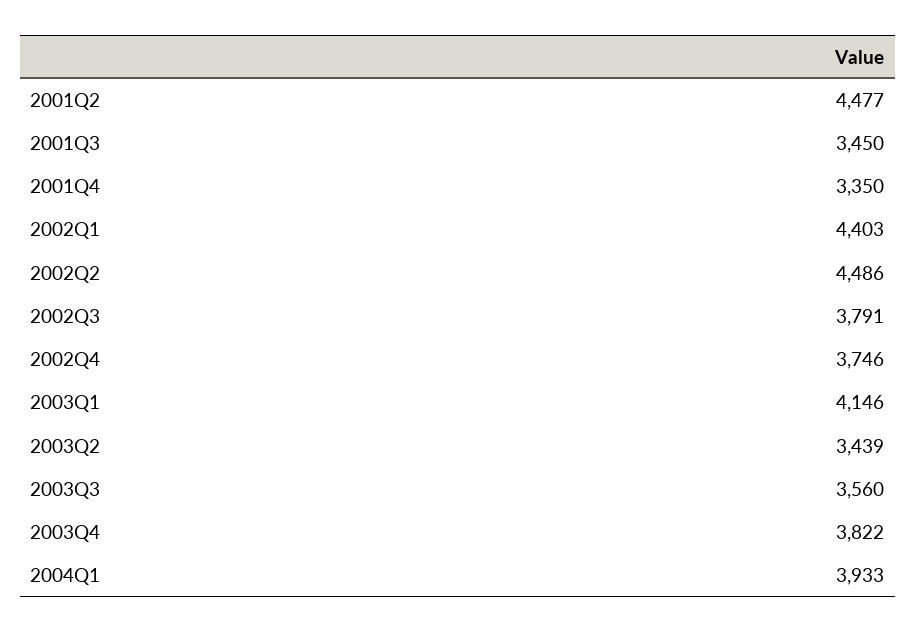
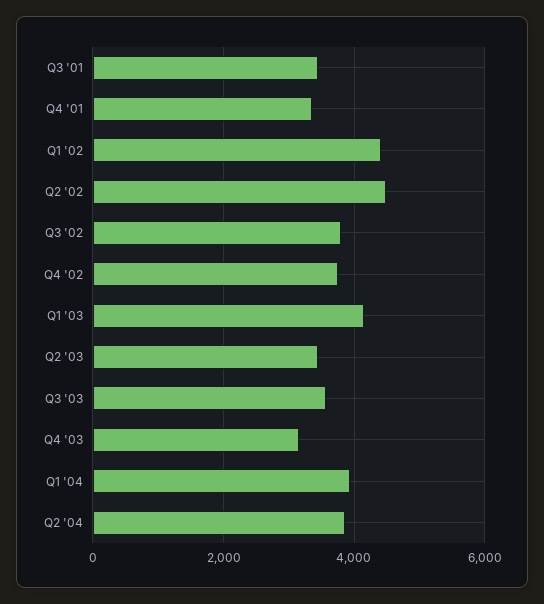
2001Q2: 4477 -> none
2003Q4: 3822 -> 3200
Q2 '04: none -> 3800

